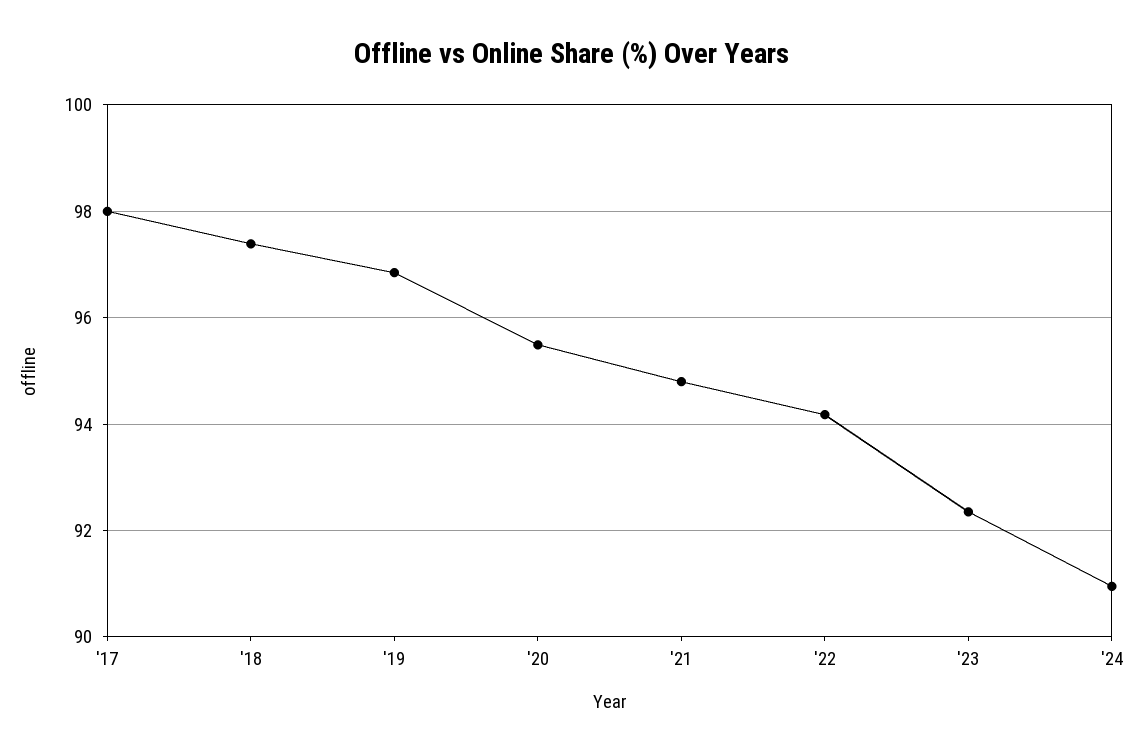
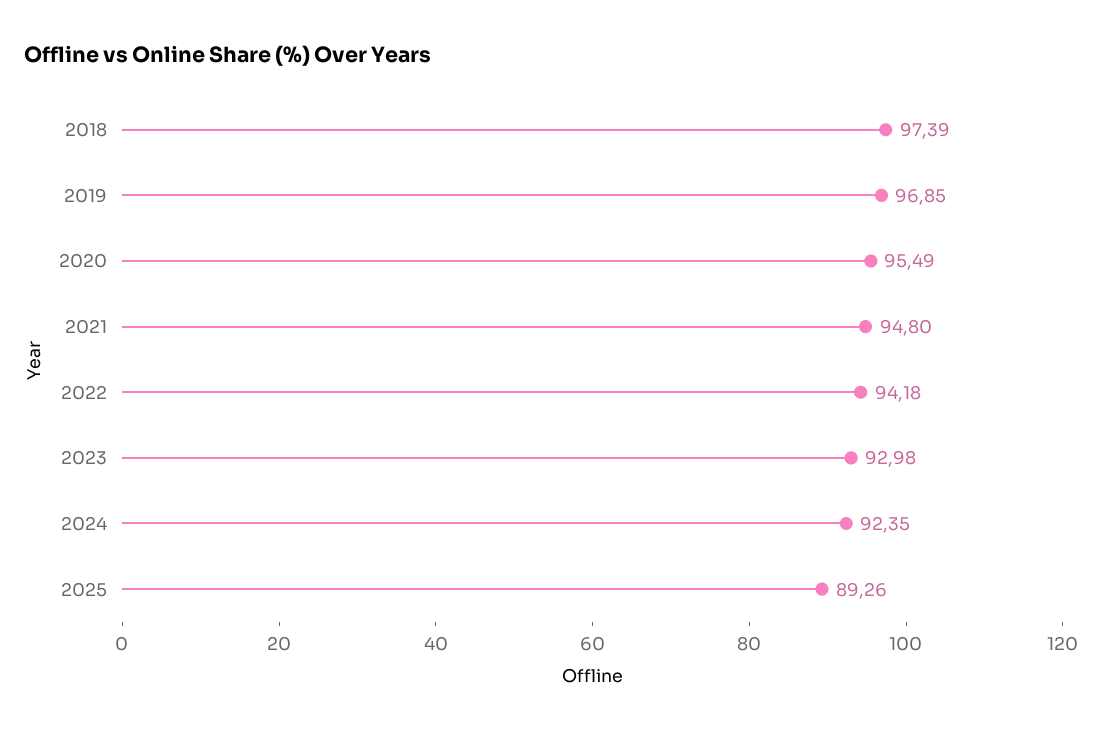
'17: 98 -> none
'23: 92.4 -> 92.98
'24: 91 -> 92.35
2025: none -> 89.26

